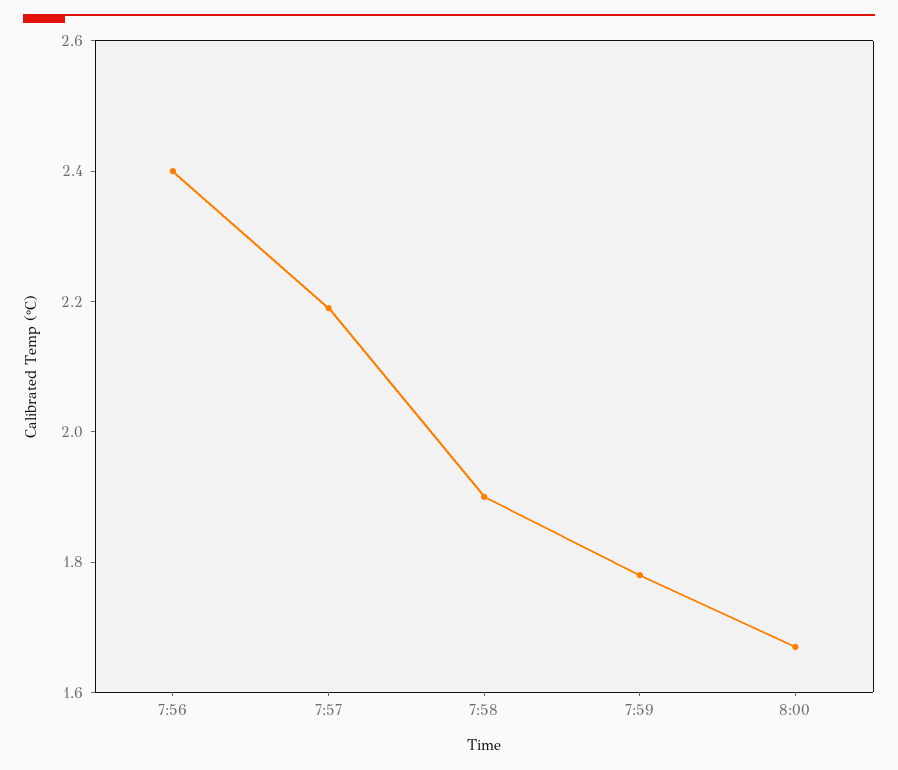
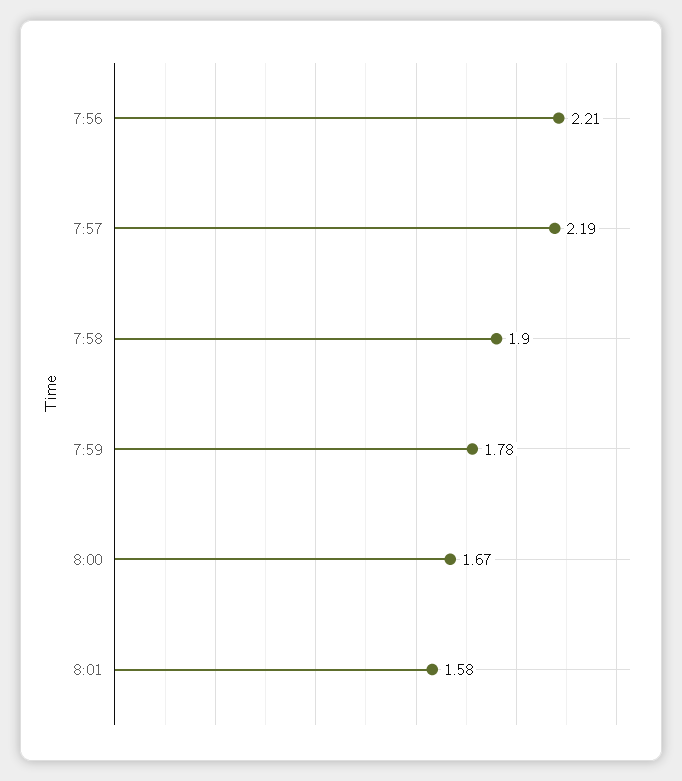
7:56: 2.4 -> 2.21
8:01: none -> 1.58

